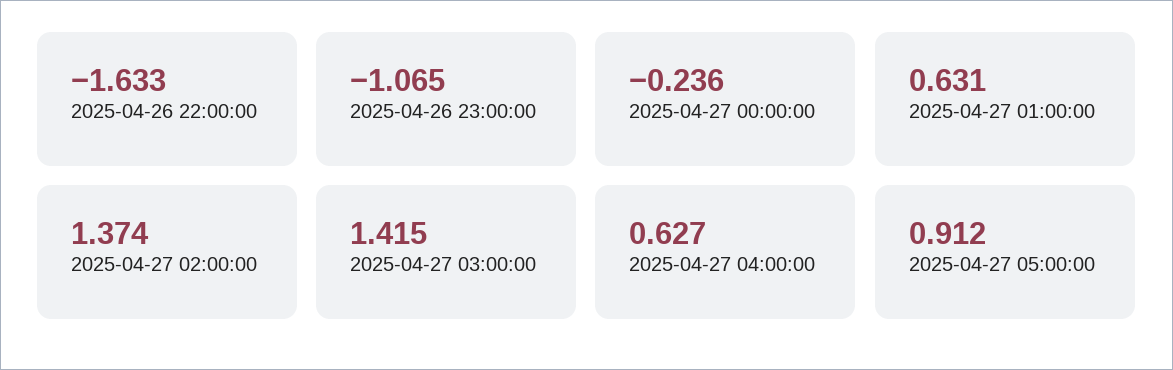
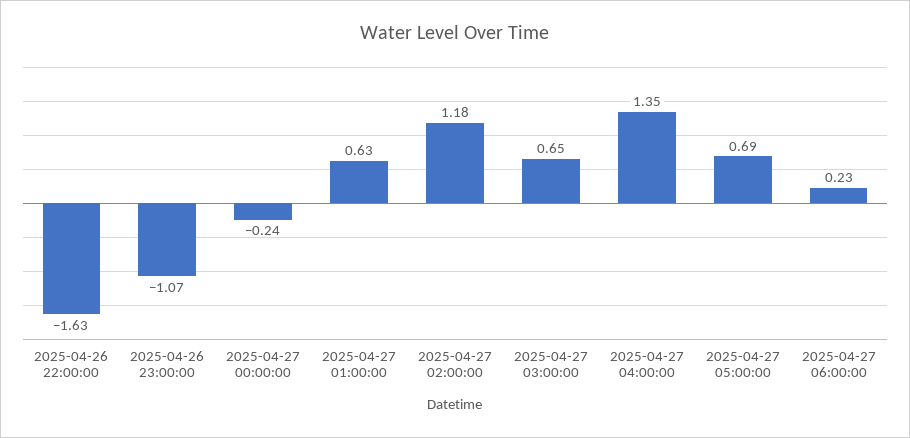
2025-04-27 02:00:00: 1.374 -> 1.18
2025-04-27 03:00:00: 1.415 -> 0.65
2025-04-27 04:00:00: 0.627 -> 1.35
2025-04-27 05:00:00: 0.912 -> 0.69
2025-04-27 06:00:00: none -> 0.23

